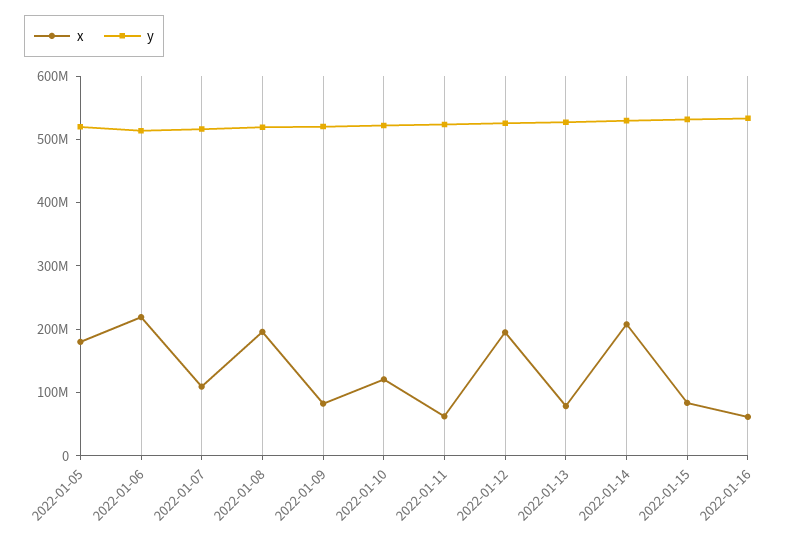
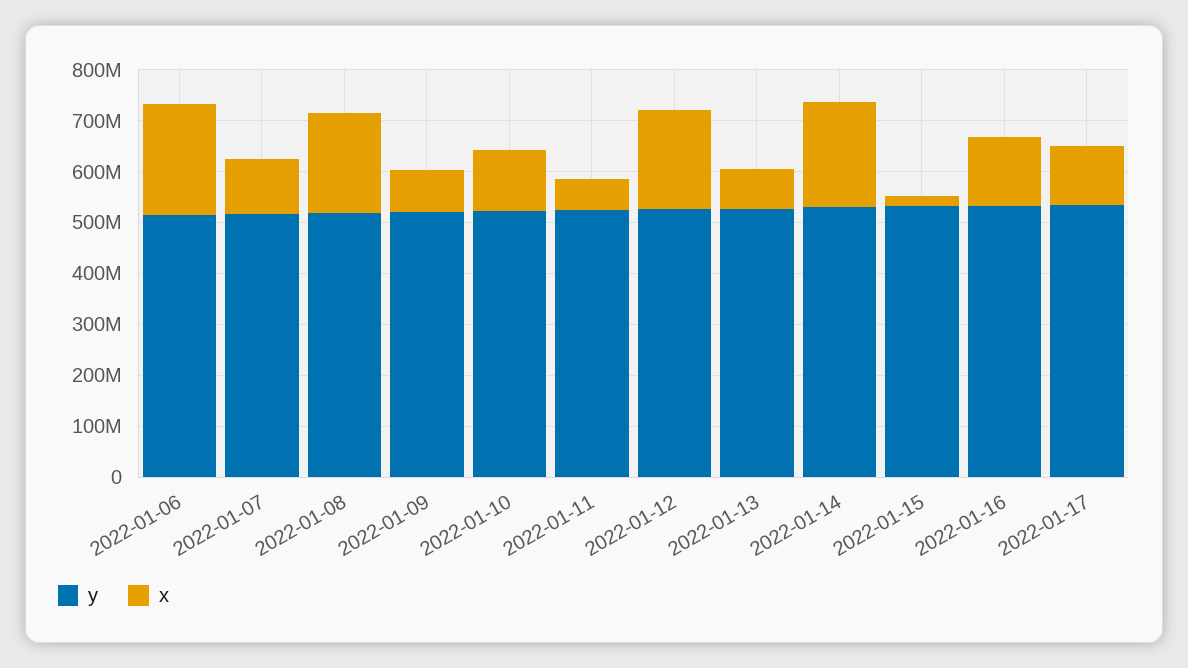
x, 2022-01-05: 180000000 -> none
y, 2022-01-05: 520000000 -> none
x, 2022-01-15: 80000000 -> 20000000
x, 2022-01-16: 60000000 -> 140000000
y, 2022-01-17: none -> 540000000
x, 2022-01-17: none -> 120000000

